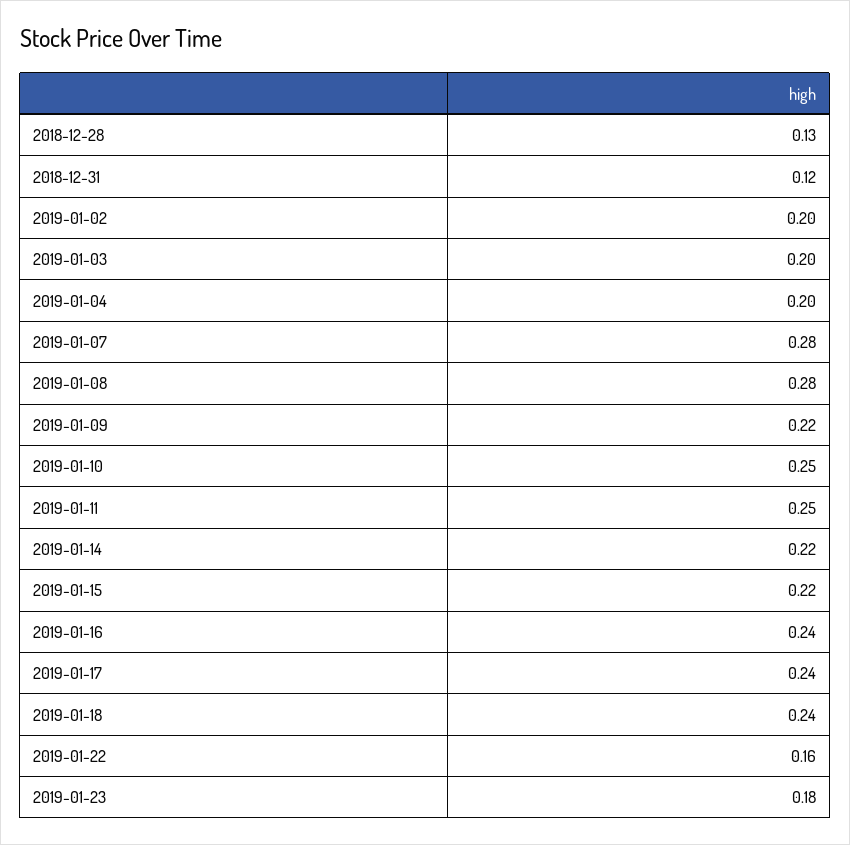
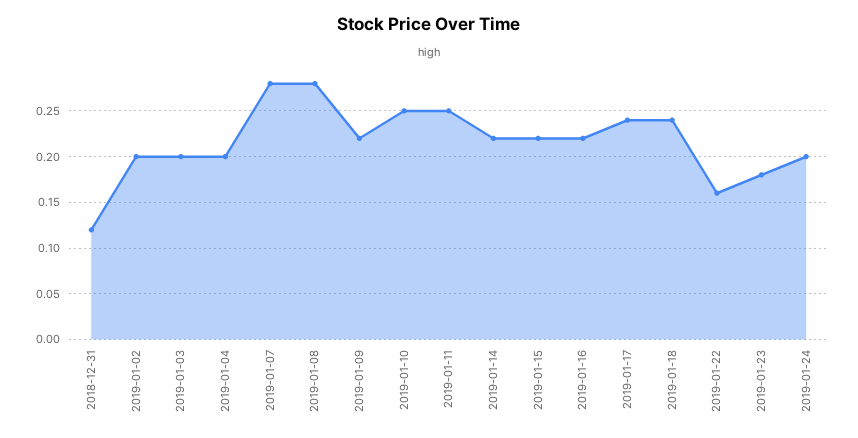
2018-12-28: 0.13 -> none
2019-01-16: 0.24 -> 0.22
2019-01-24: none -> 0.2

